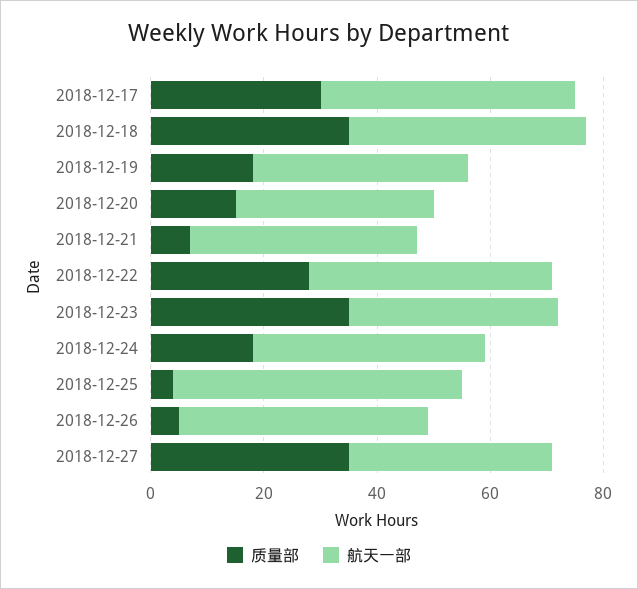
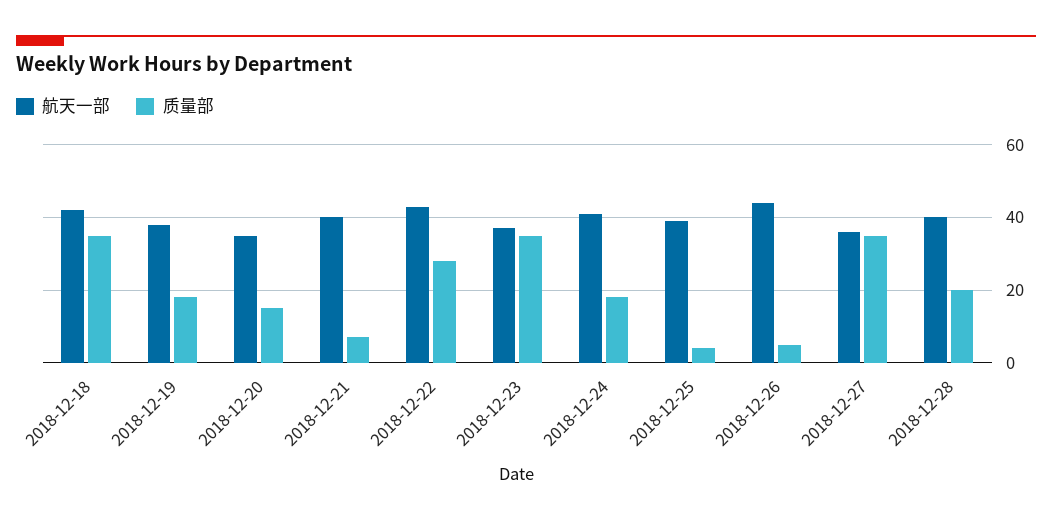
质量部, 2018-12-17: 30 -> none
航天一部, 2018-12-17: 45 -> none
航天一部, 2018-12-25: 50 -> 40
航天一部, 2018-12-28: none -> 40
质量部, 2018-12-28: none -> 20

